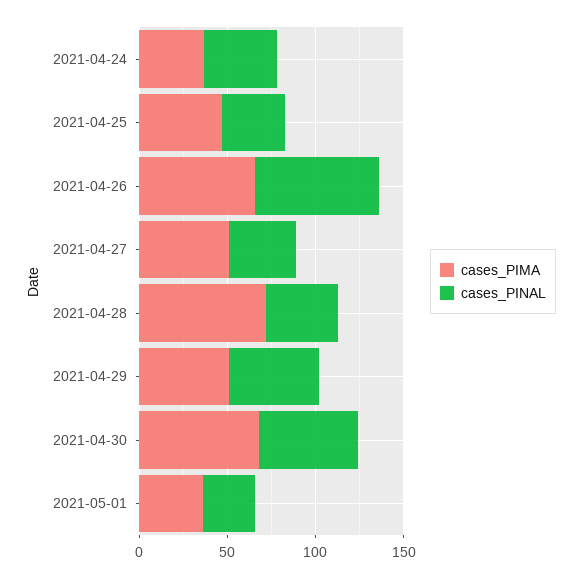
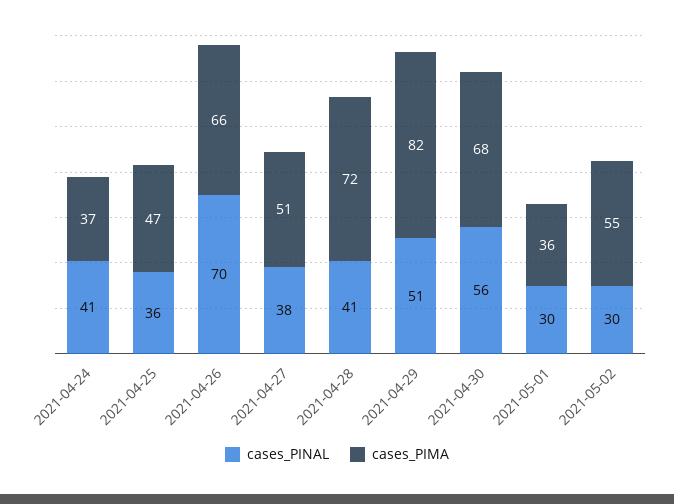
cases_PIMA, 2021-04-29: 50 -> 82
cases_PINAL, 2021-05-02: none -> 30
cases_PIMA, 2021-05-02: none -> 55

